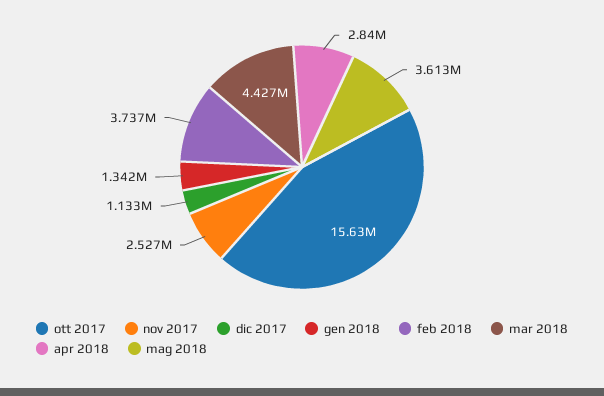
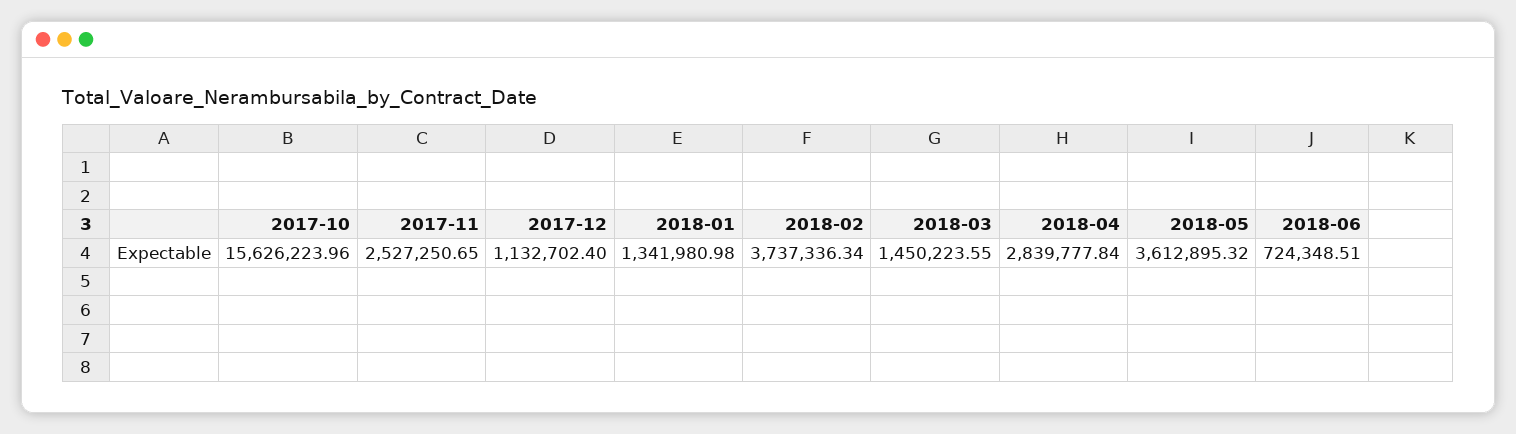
mar 2018: 4427000 -> 1450223.55
2018-06: none -> 724348.51

